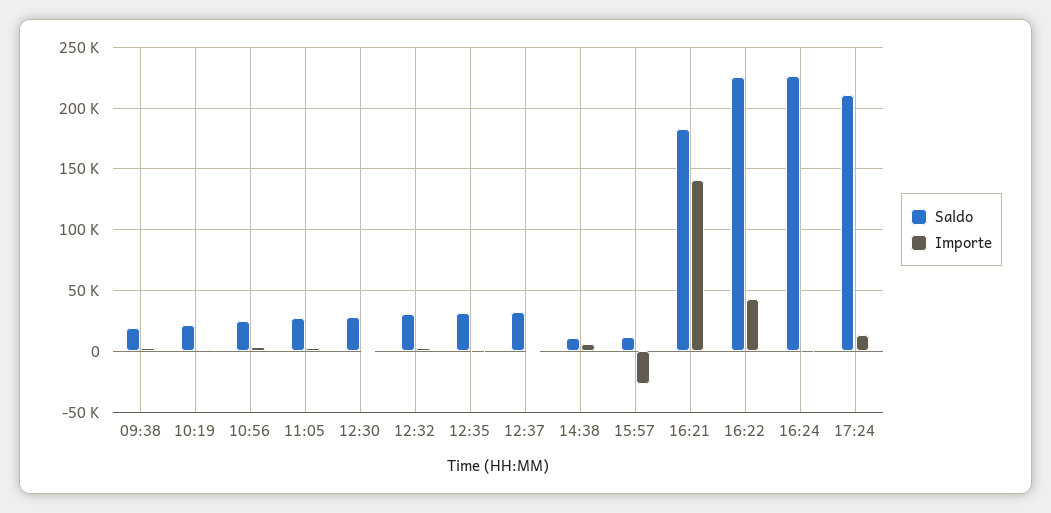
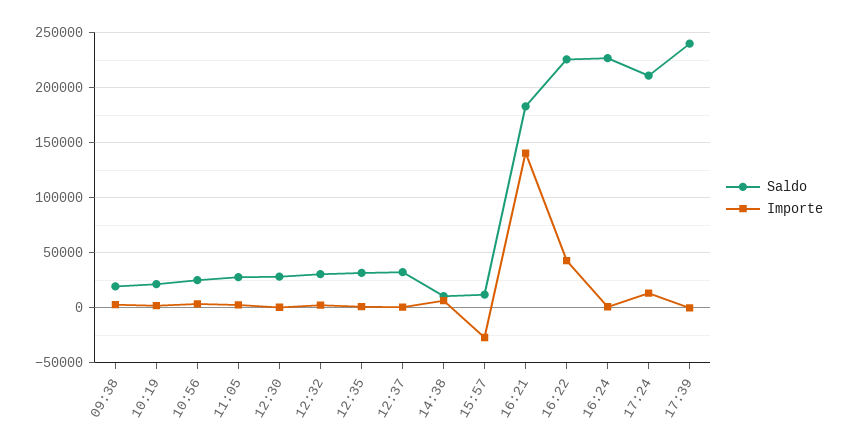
Saldo, 17:39: none -> 240000
Importe, 17:39: none -> 0

